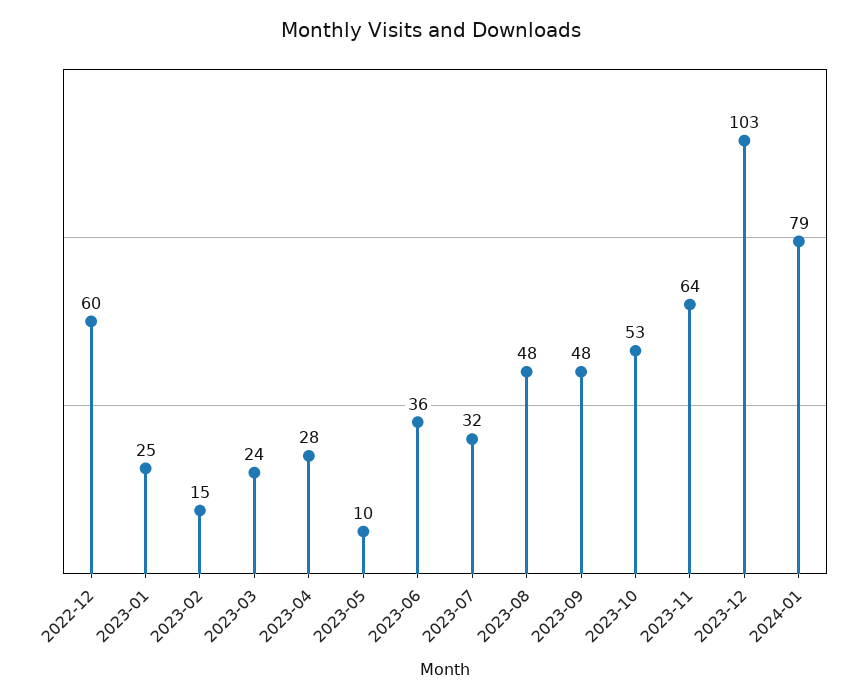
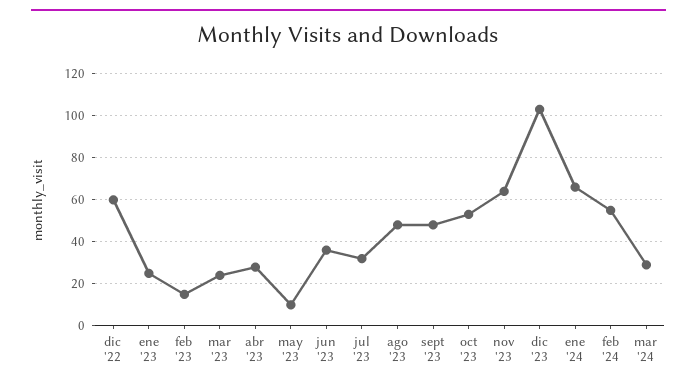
2024-01: 79 -> 65
feb '24: none -> 55
mar '24: none -> 30

